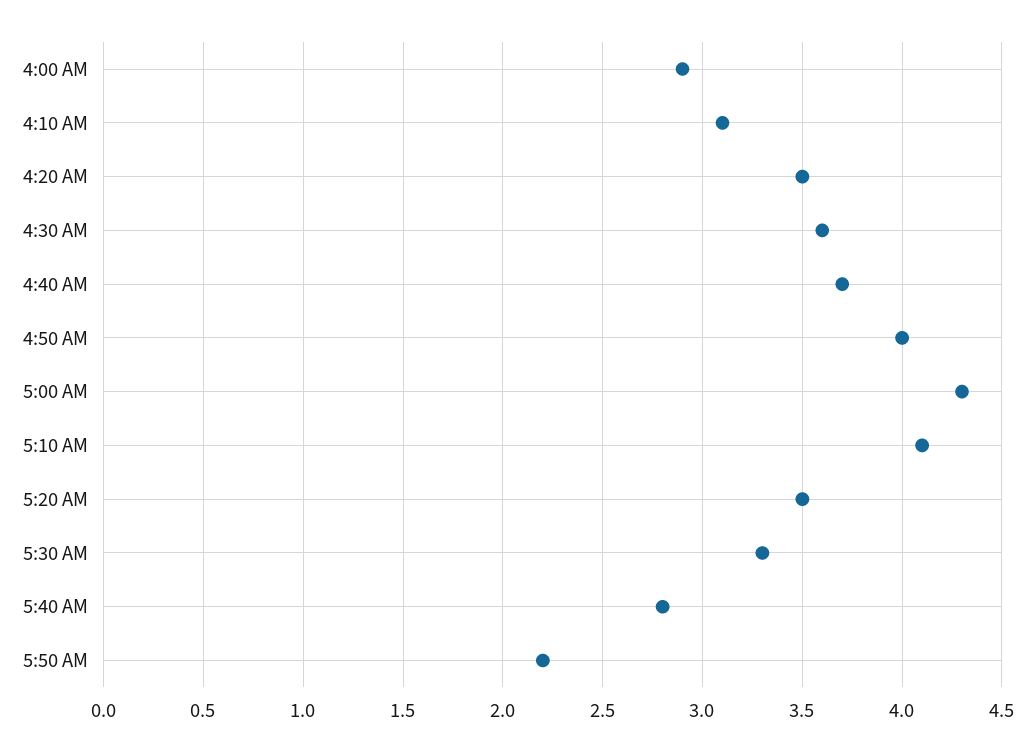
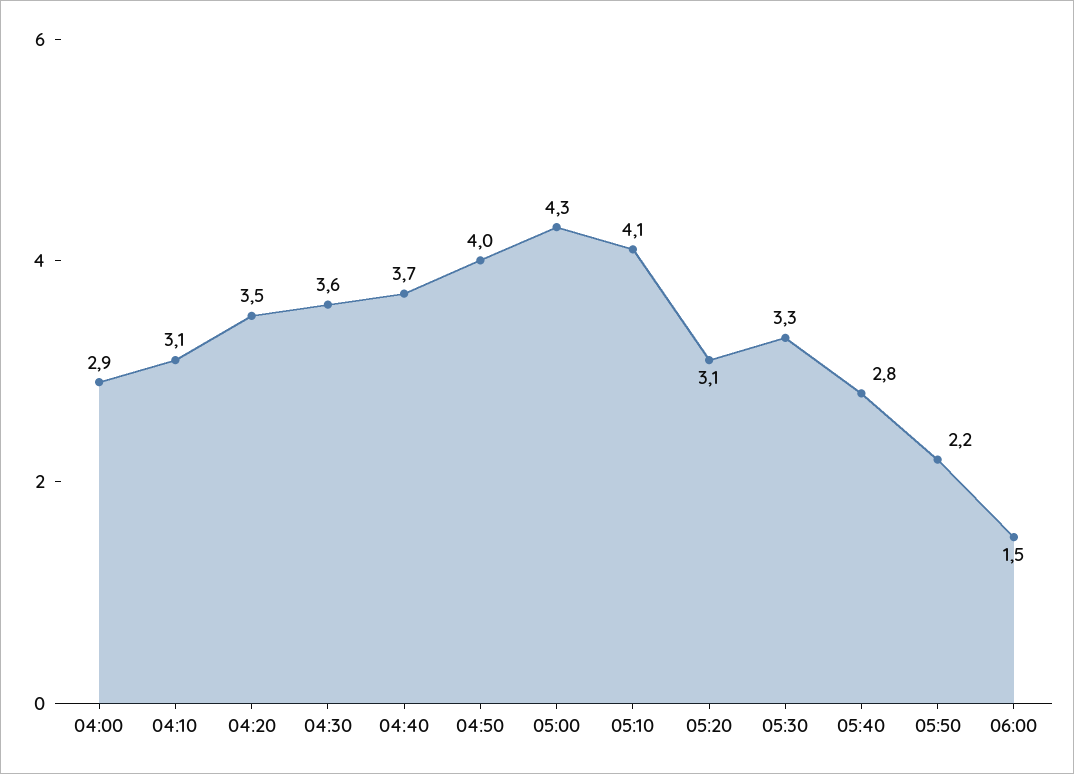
5:20 AM: 3.5 -> 3.1
06:00: none -> 1.5

